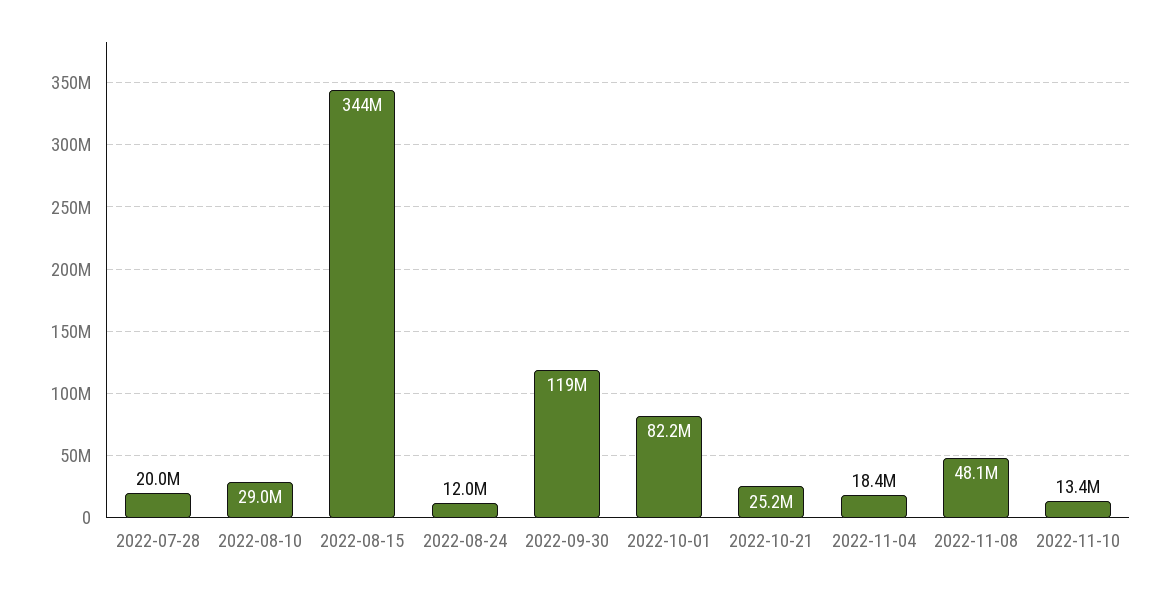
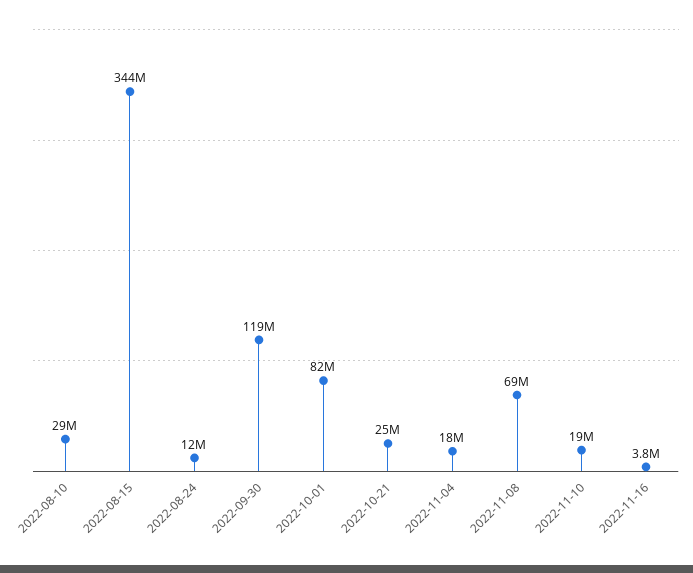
2022-07-28: 20000000 -> none
2022-11-08: 48100000 -> 69000000
2022-11-10: 13400000 -> 19000000
2022-11-16: none -> 3800000

